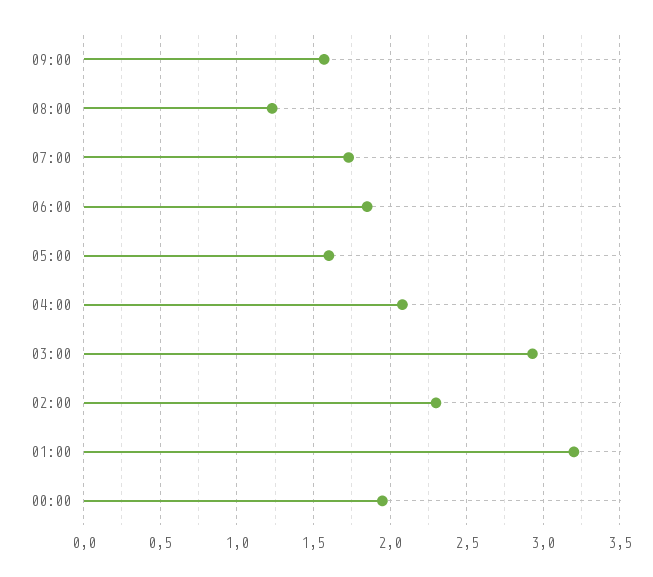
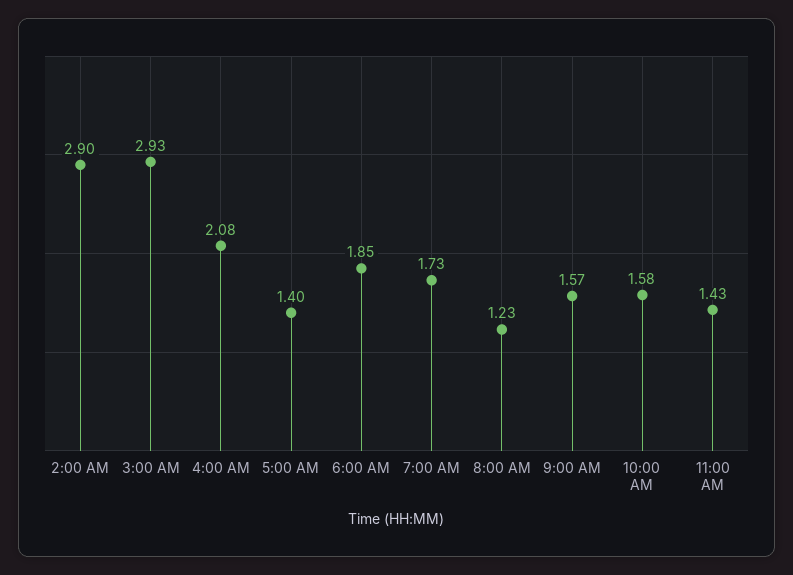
05:00: 1.6 -> 1.4
02:00: 2.3 -> 2.9
01:00: 3.2 -> none
00:00: 1.95 -> none
10:00 AM: none -> 1.58
11:00 AM: none -> 1.43

